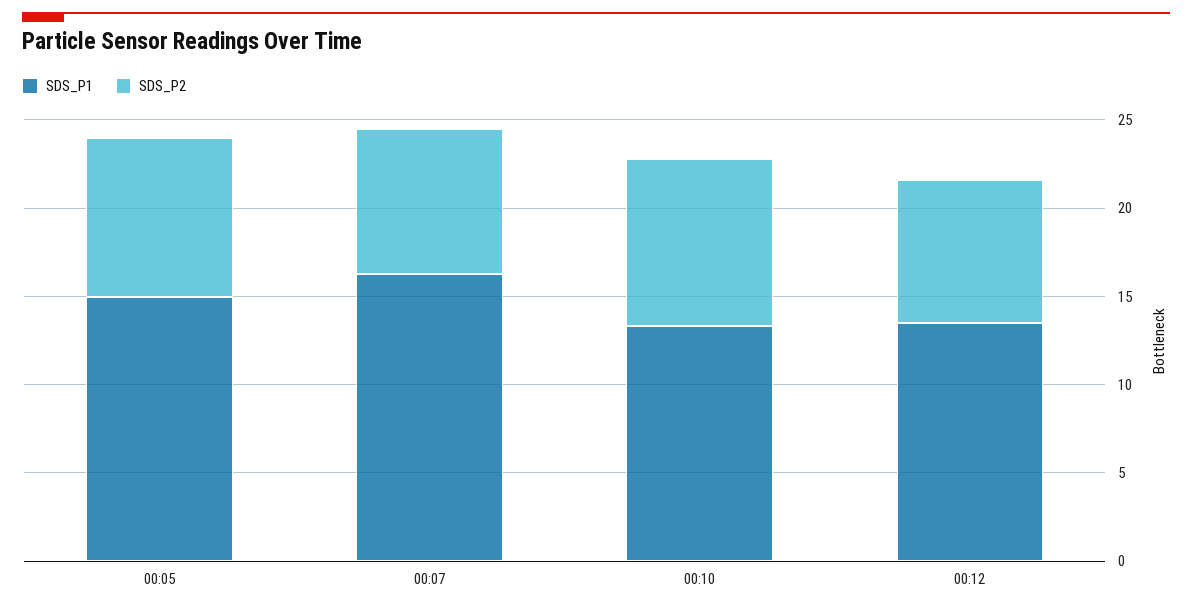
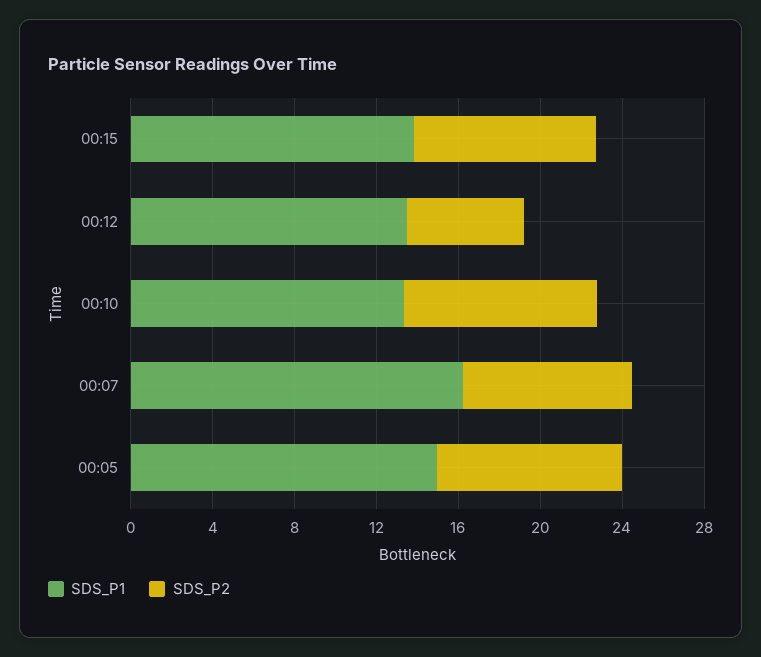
SDS_P2, 00:12: 8 -> 6
SDS_P1, 00:15: none -> 14
SDS_P2, 00:15: none -> 9

